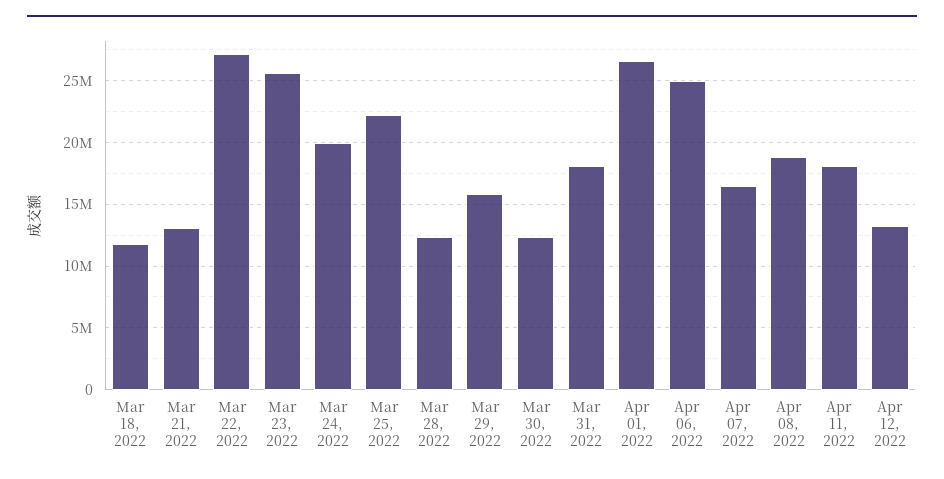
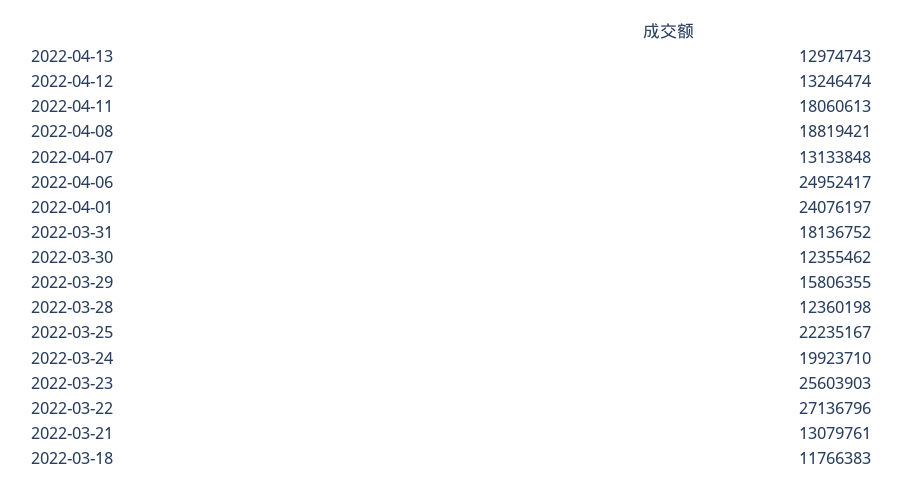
Apr 01, 2022: 26500000 -> 24076197
Apr 07, 2022: 16500000 -> 13133848
2022-04-13: none -> 12974743

